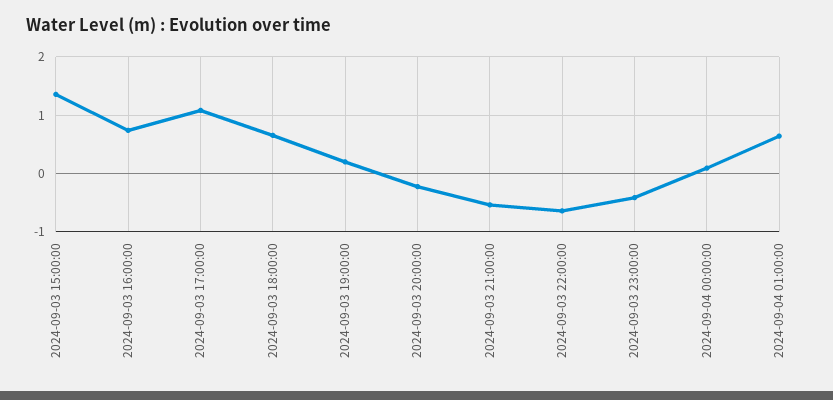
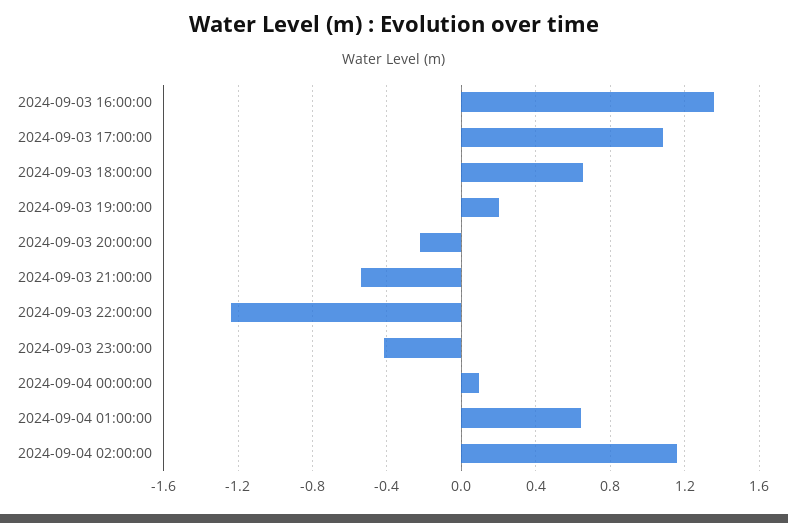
2024-09-03 15:00:00: 1.4 -> none
2024-09-03 16:00:00: 0.8 -> 1.35
2024-09-03 22:00:00: -0.6 -> -1.25
2024-09-04 02:00:00: none -> 1.15

